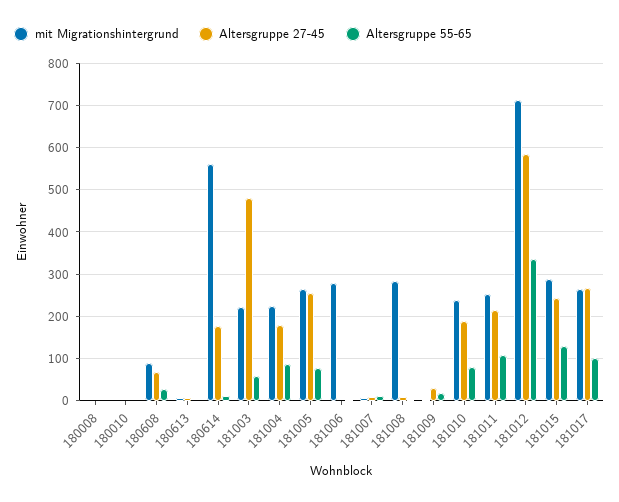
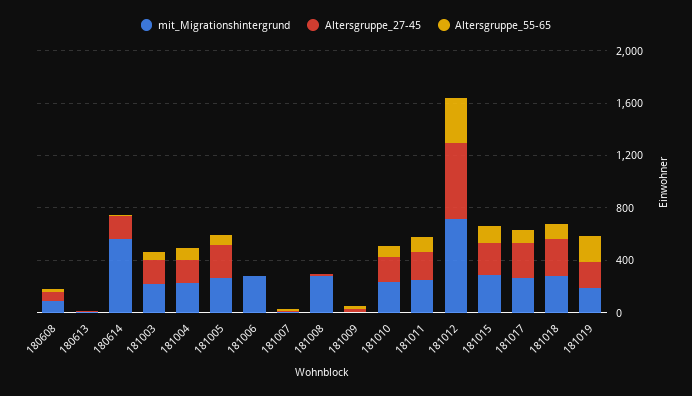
mit Migrationshintergrund, 180008: 0 -> none
Altersgruppe 27-45, 180008: 0 -> none
Altersgruppe 55-65, 180008: 0 -> none
mit Migrationshintergrund, 180010: 0 -> none
Altersgruppe 27-45, 180010: 0 -> none
Altersgruppe 55-65, 180010: 0 -> none
Altersgruppe 27-45, 181003: 480 -> 200
mit Migrationshintergrund, 181018: none -> 300
Altersgruppe 27-45, 181018: none -> 300
Altersgruppe 55-65, 181018: none -> 100
mit Migrationshintergrund, 181019: none -> 200
Altersgruppe 27-45, 181019: none -> 200
Altersgruppe 55-65, 181019: none -> 200

